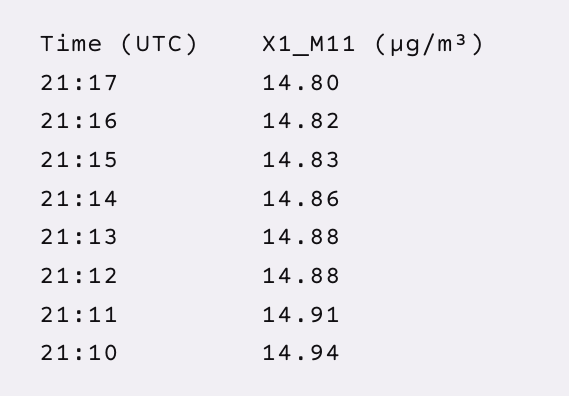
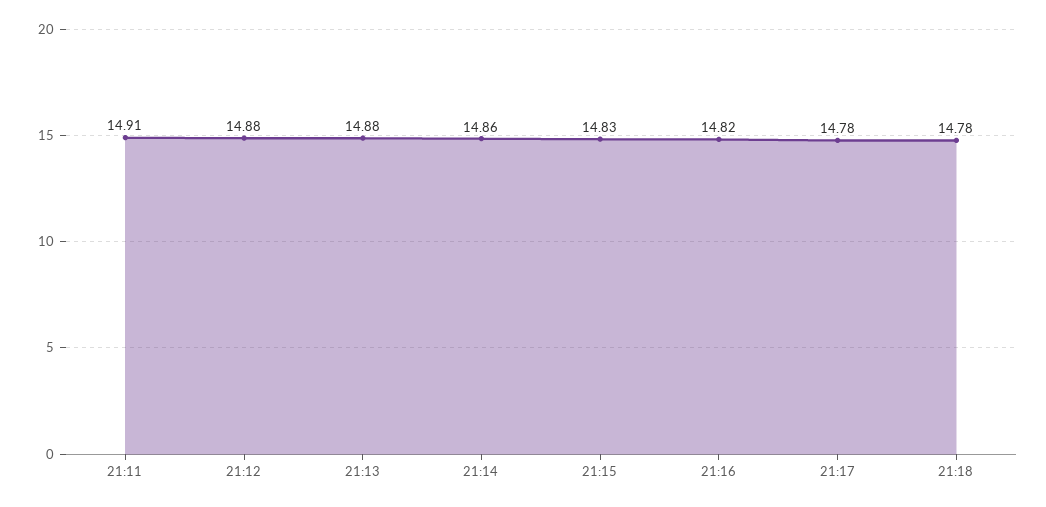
21:17: 14.8 -> 14.78
21:10: 14.94 -> none
21:18: none -> 14.78

